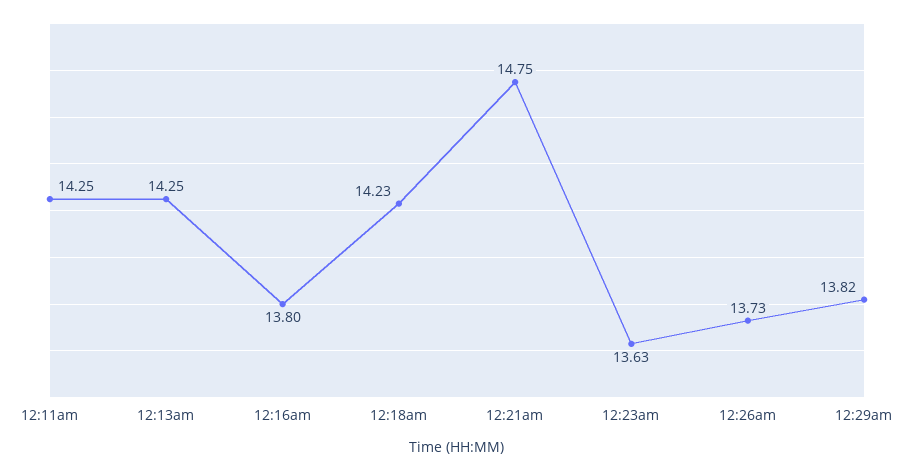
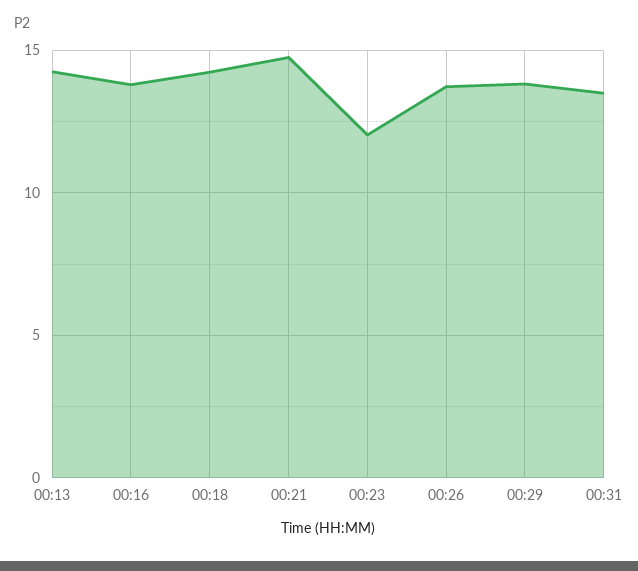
12:11am: 14.25 -> none
12:23am: 13.63 -> 12
00:31: none -> 13.5

